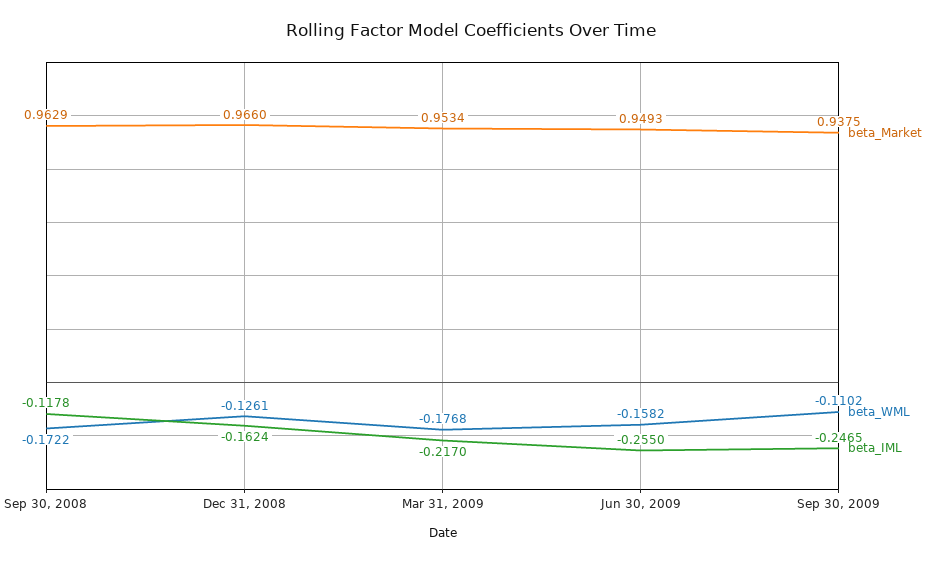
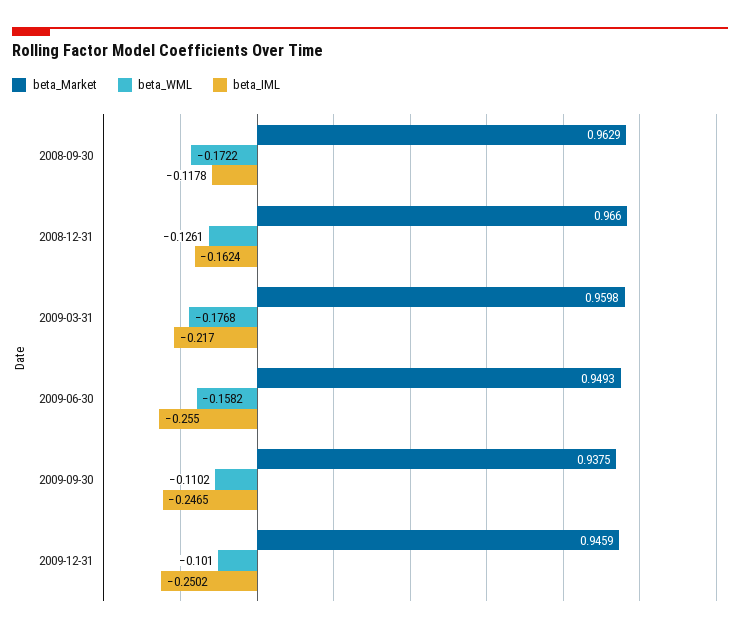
beta_Market, Mar 31, 2009: 0.9534 -> 0.9598
beta_Market, 2009-12-31: none -> 0.9459
beta_WML, 2009-12-31: none -> -0.101
beta_IML, 2009-12-31: none -> -0.2502

